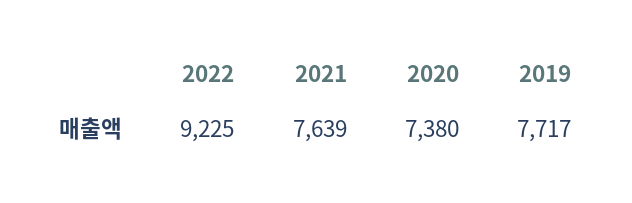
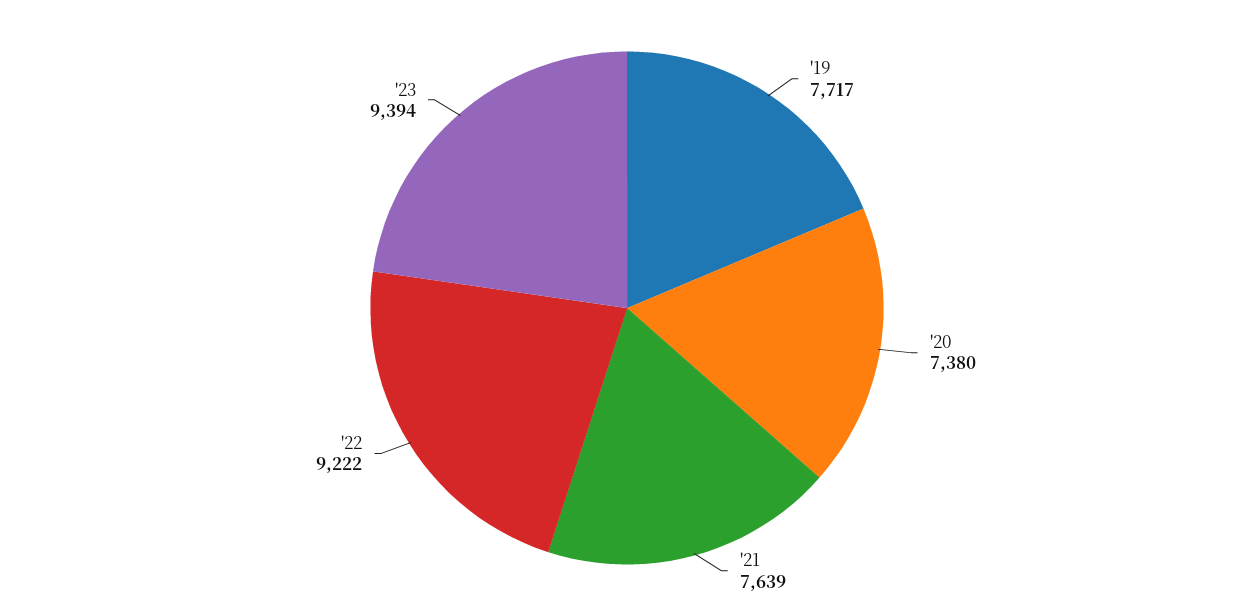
2022: 9225 -> 9222
'23: none -> 9394

